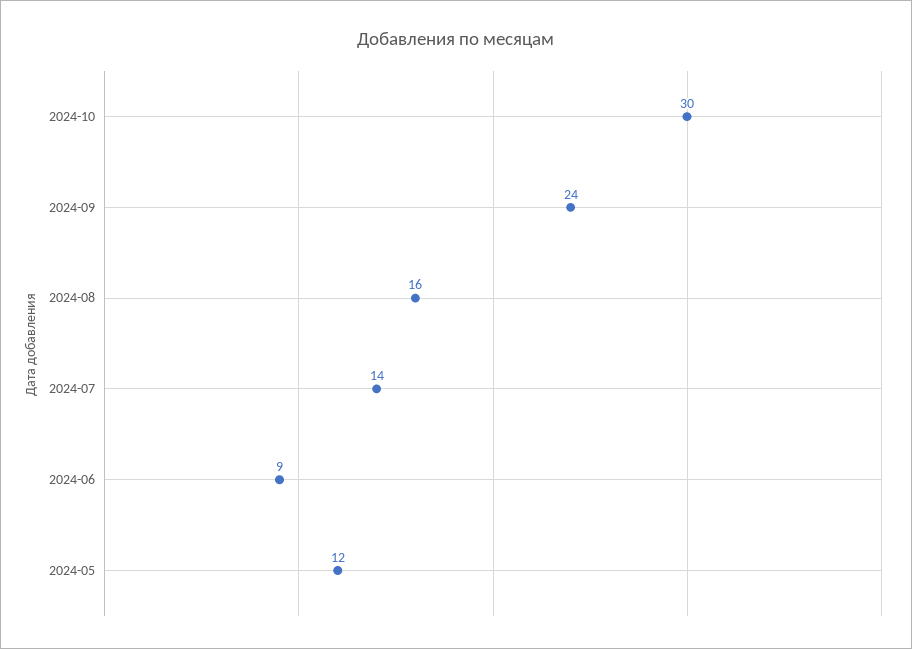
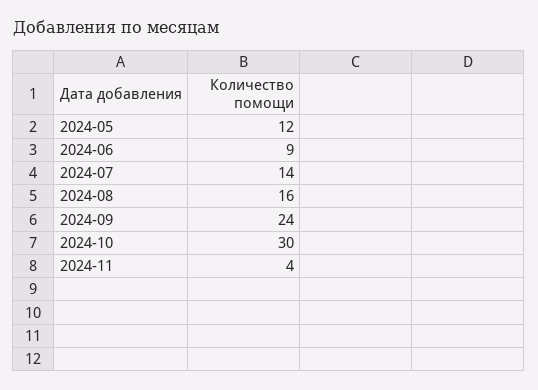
2024-11: none -> 4

